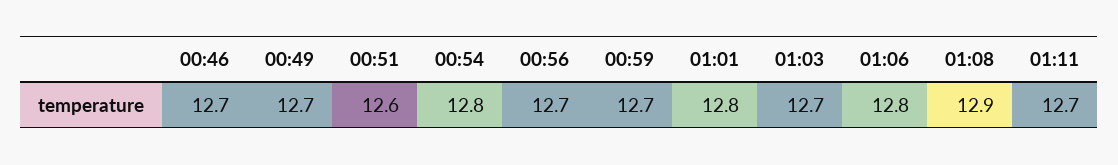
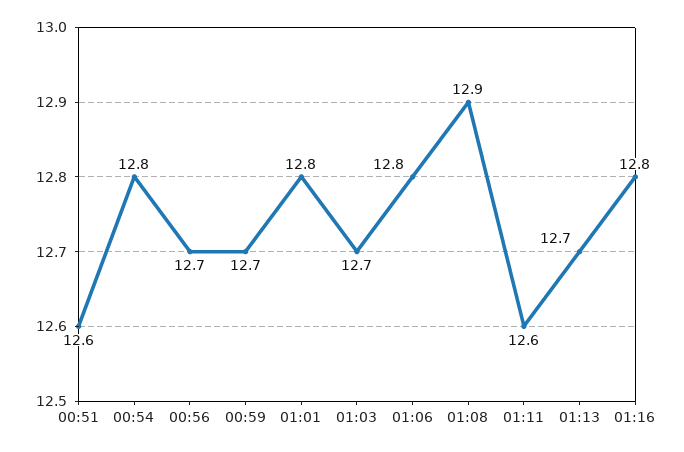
00:46: 12.7 -> none
00:49: 12.7 -> none
01:11: 12.7 -> 12.6
01:13: none -> 12.7
01:16: none -> 12.8

